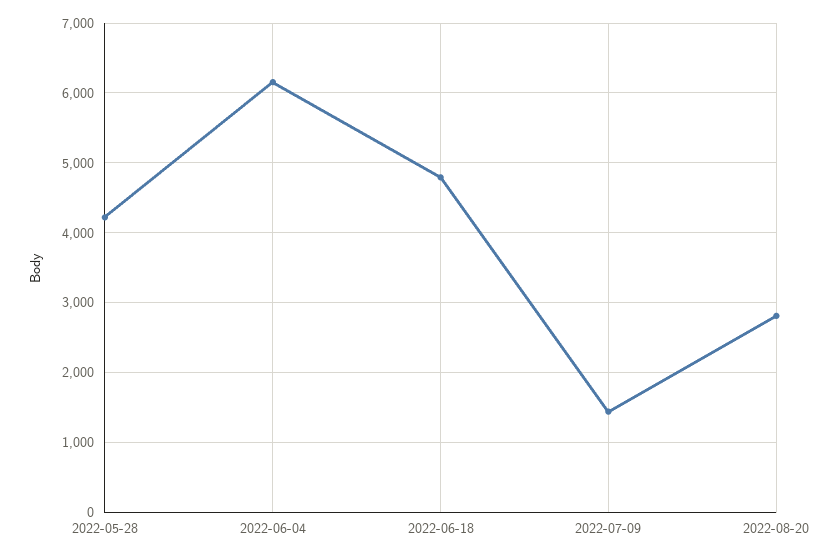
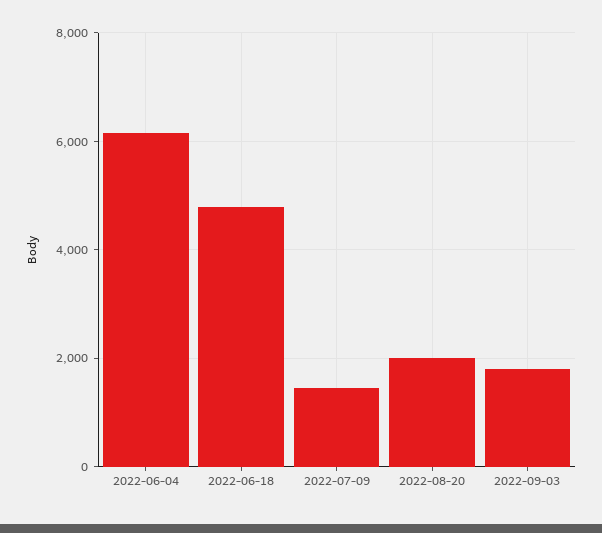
2022-05-28: 4200 -> none
2022-08-20: 2800 -> 2000
2022-09-03: none -> 1800

